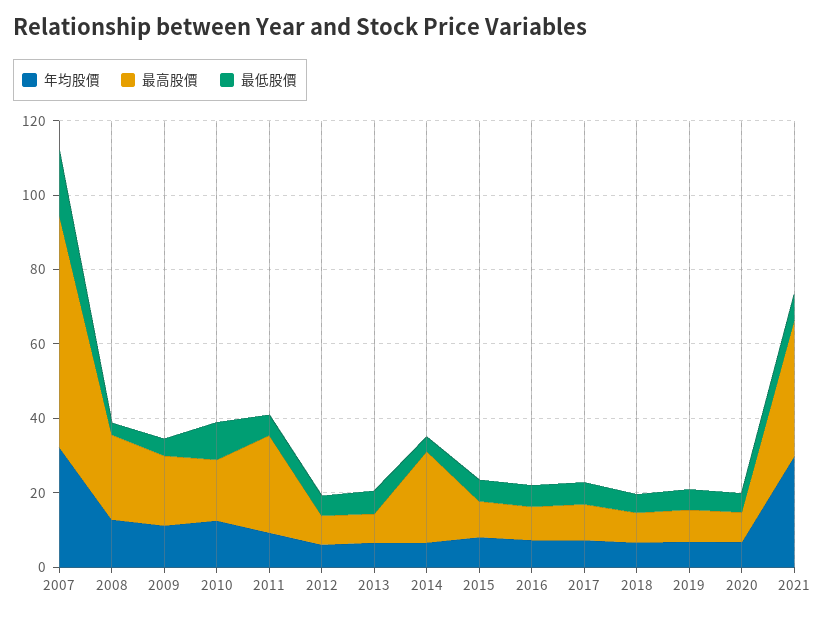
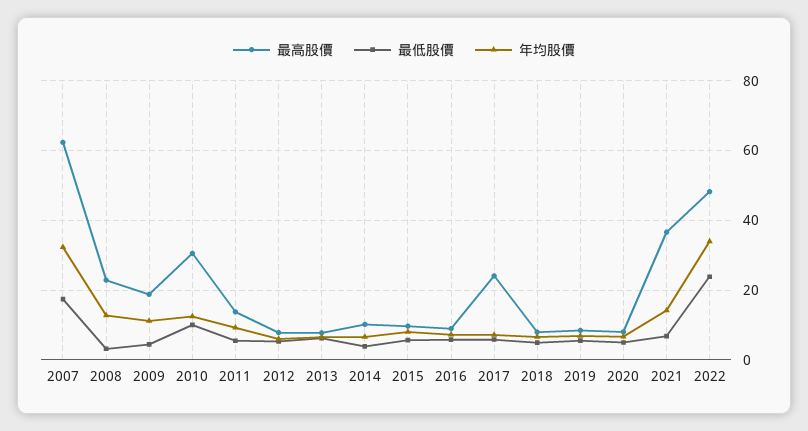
最高股價, 2010: 15 -> 30
最高股價, 2011: 25 -> 14
最高股價, 2014: 25 -> 10
最高股價, 2017: 10 -> 24
年均股價, 2021: 30 -> 14
最高股價, 2022: none -> 48
最低股價, 2022: none -> 24
年均股價, 2022: none -> 34

